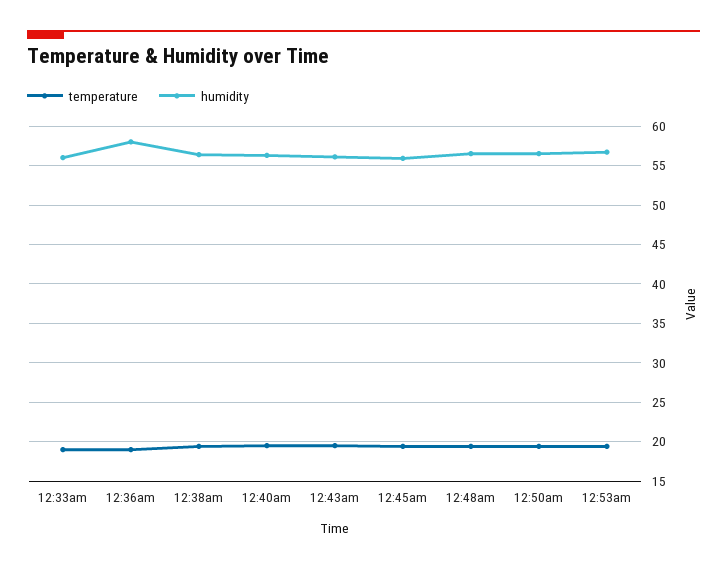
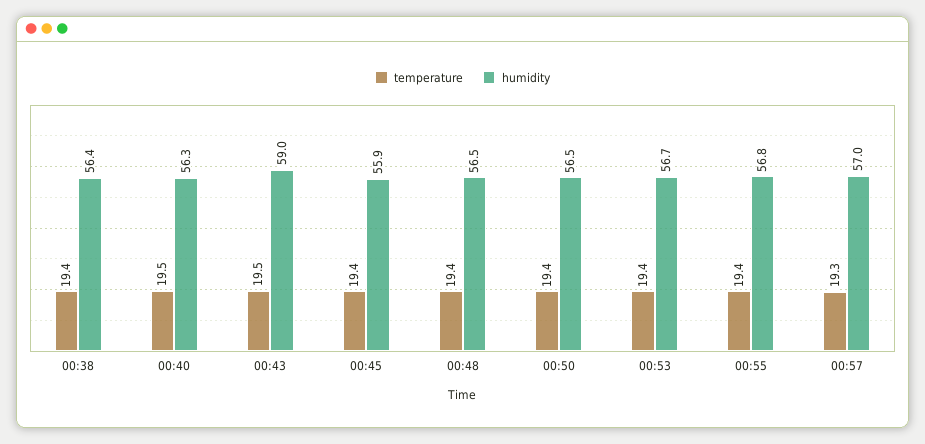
temperature, 12:33am: 19 -> none
humidity, 12:33am: 56 -> none
temperature, 12:36am: 19 -> none
humidity, 12:36am: 58 -> none
humidity, 12:43am: 56 -> 59
temperature, 00:55: none -> 19.4
humidity, 00:55: none -> 56.8
temperature, 00:57: none -> 19.3
humidity, 00:57: none -> 57

